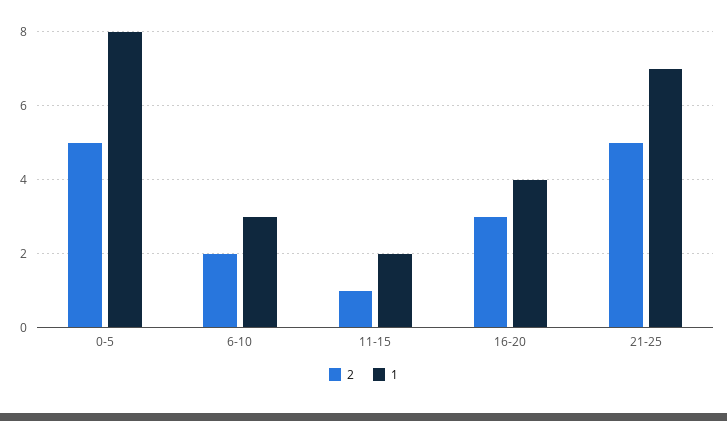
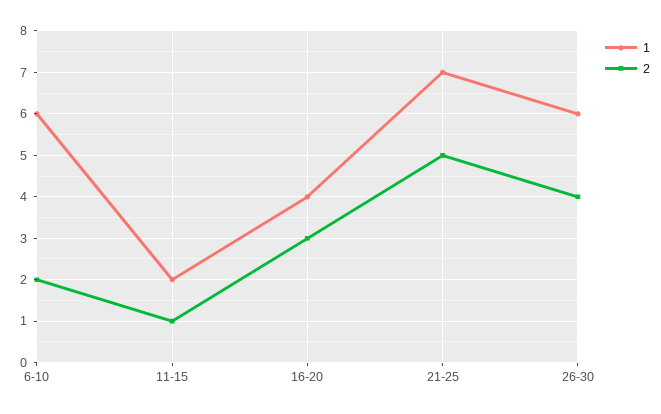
2, 0-5: 5 -> none
1, 0-5: 8 -> none
1, 6-10: 3 -> 6
1, 26-30: none -> 6
2, 26-30: none -> 4

